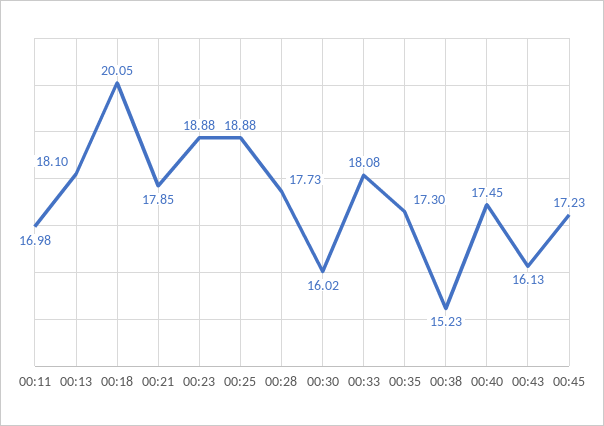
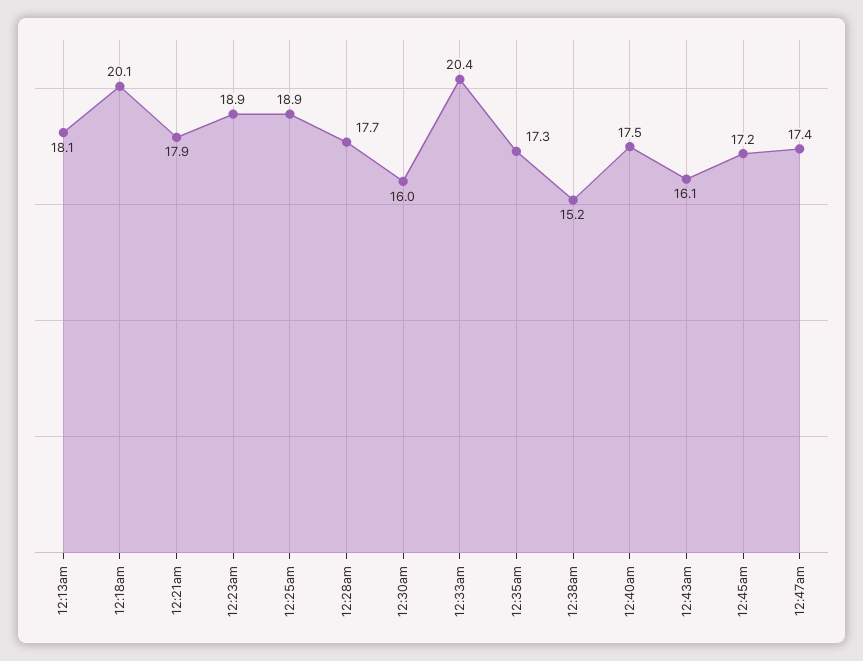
00:11: 16.98 -> none
00:33: 18.08 -> 20.4
12:47am: none -> 17.4

